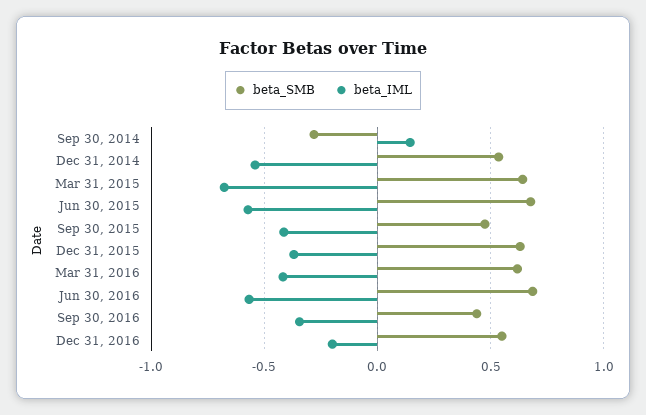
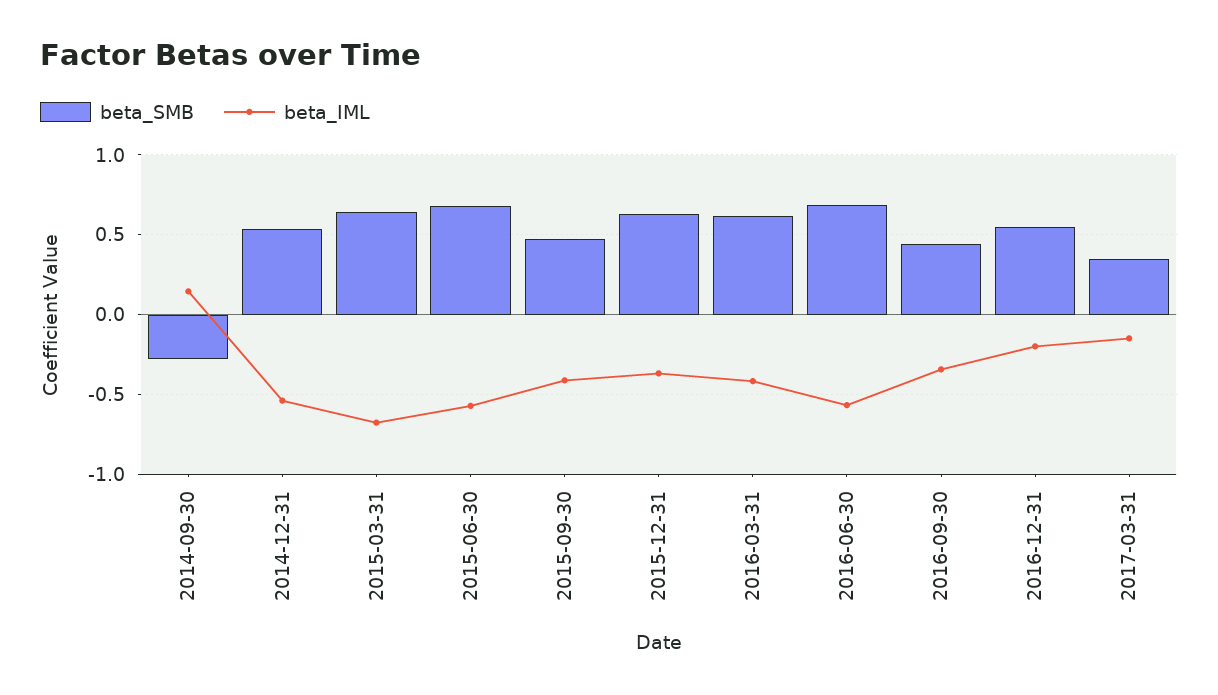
beta_SMB, 2017-03-31: none -> 0.35
beta_IML, 2017-03-31: none -> -0.15

